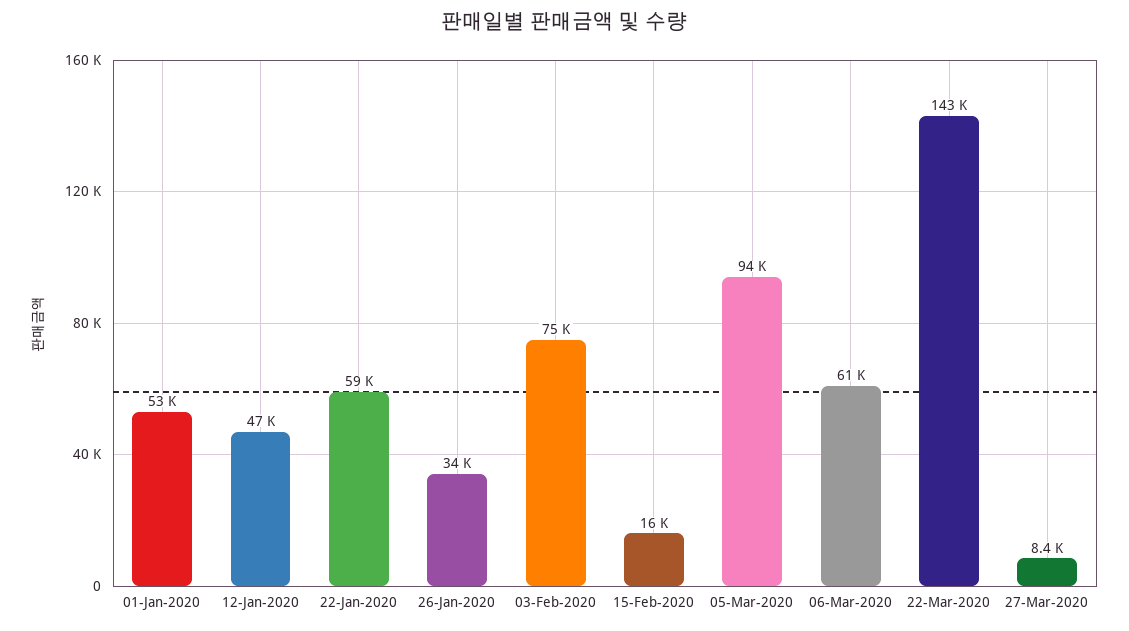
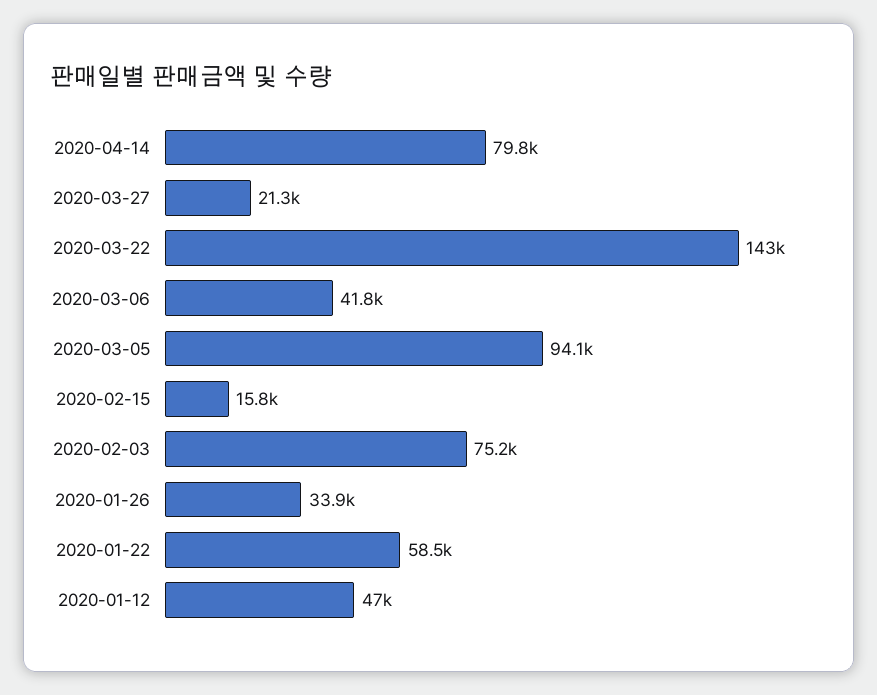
01-Jan-2020: 53000 -> none
06-Mar-2020: 61000 -> 41800
27-Mar-2020: 8400 -> 21300
2020-04-14: none -> 79800

